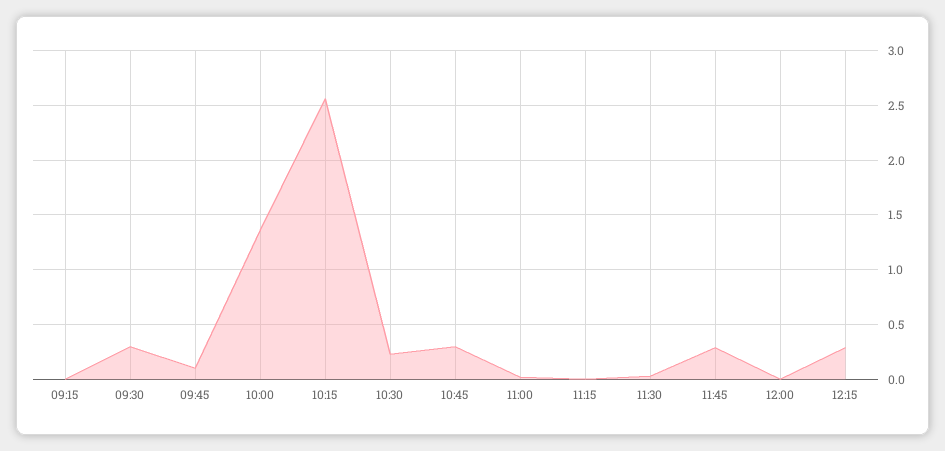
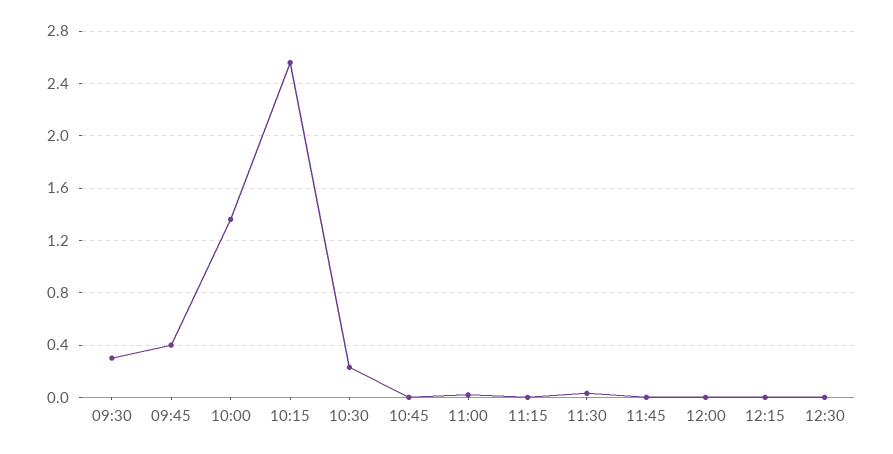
09:15: 0 -> none
09:45: 0.1 -> 0.4
10:45: 0.3 -> 0
11:45: 0.3 -> 0
12:15: 0.3 -> 0
12:30: none -> 0

